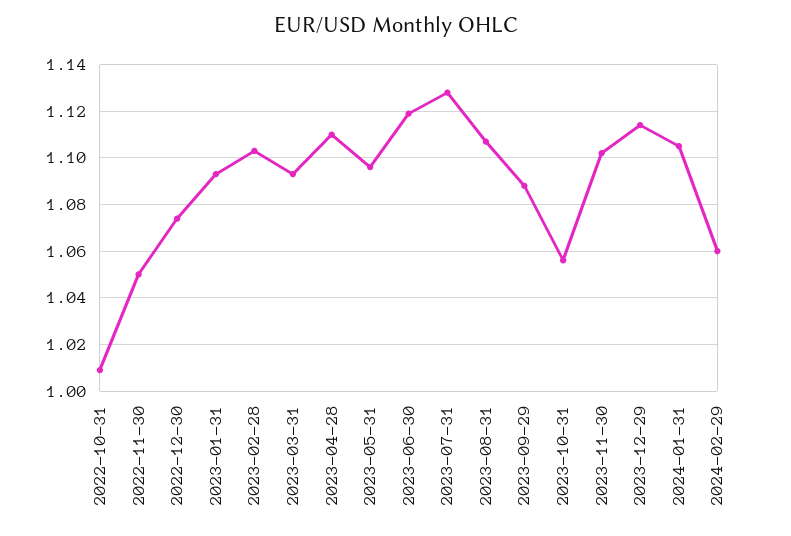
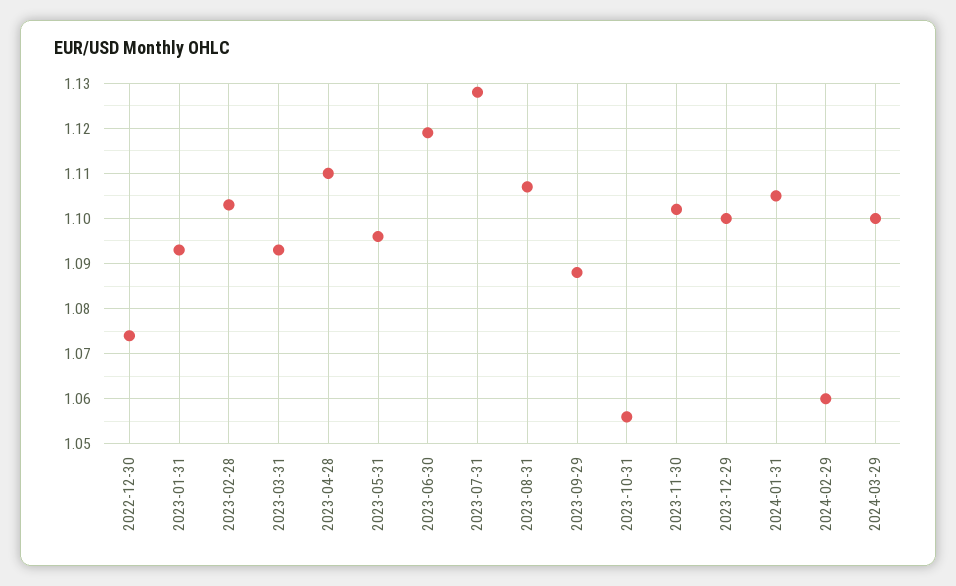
2022-10-31: 1.01 -> none
2022-11-30: 1.05 -> none
2023-12-29: 1.115 -> 1.1
2024-03-29: none -> 1.1

